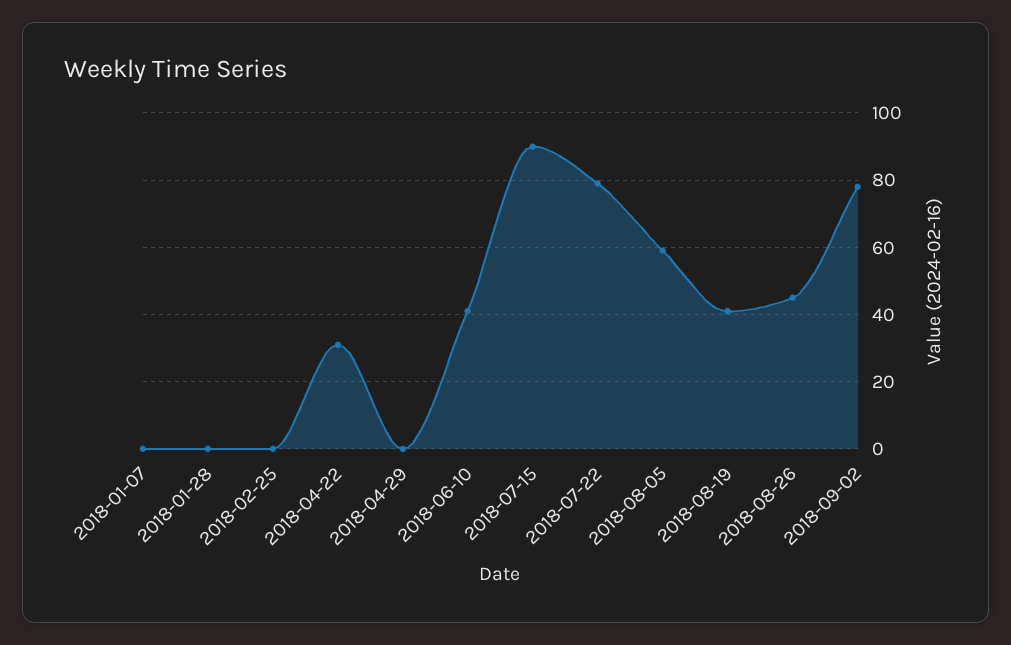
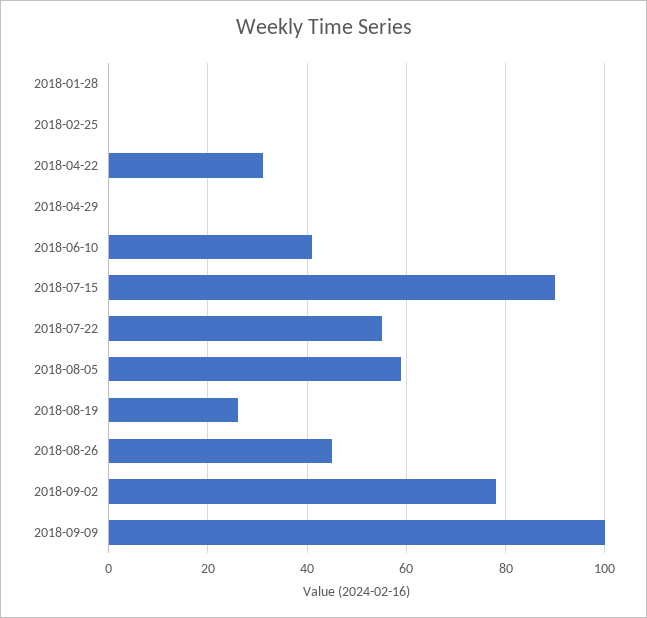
2018-01-07: 0 -> none
2018-07-22: 80 -> 55
2018-08-19: 40 -> 25
2018-09-09: none -> 100

